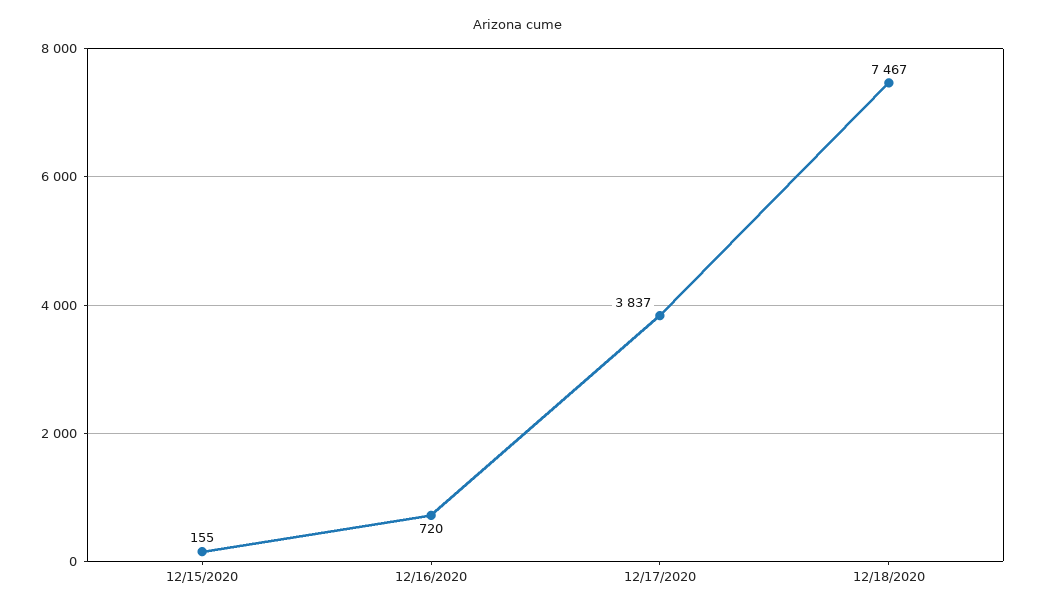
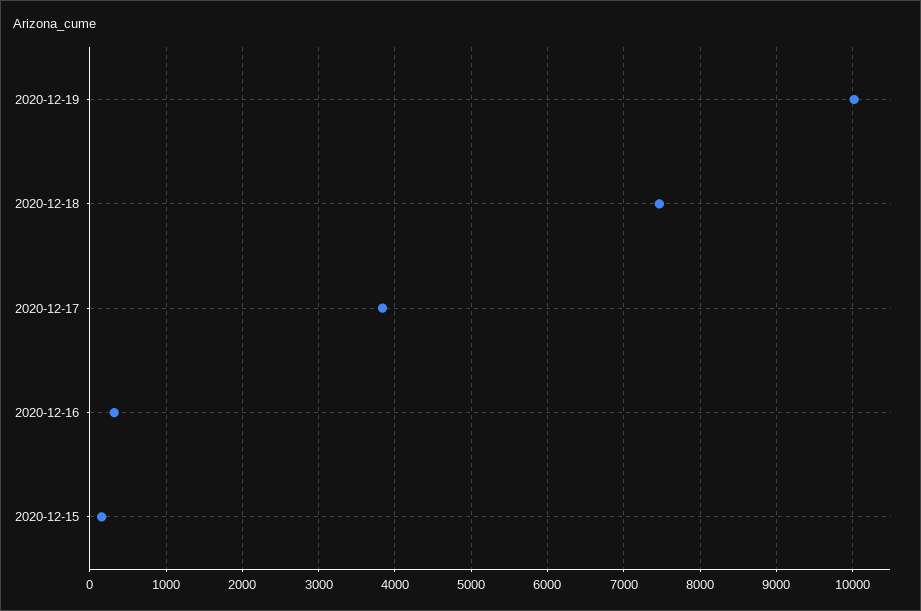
12/16/2020: 720 -> 300
2020-12-19: none -> 10000

